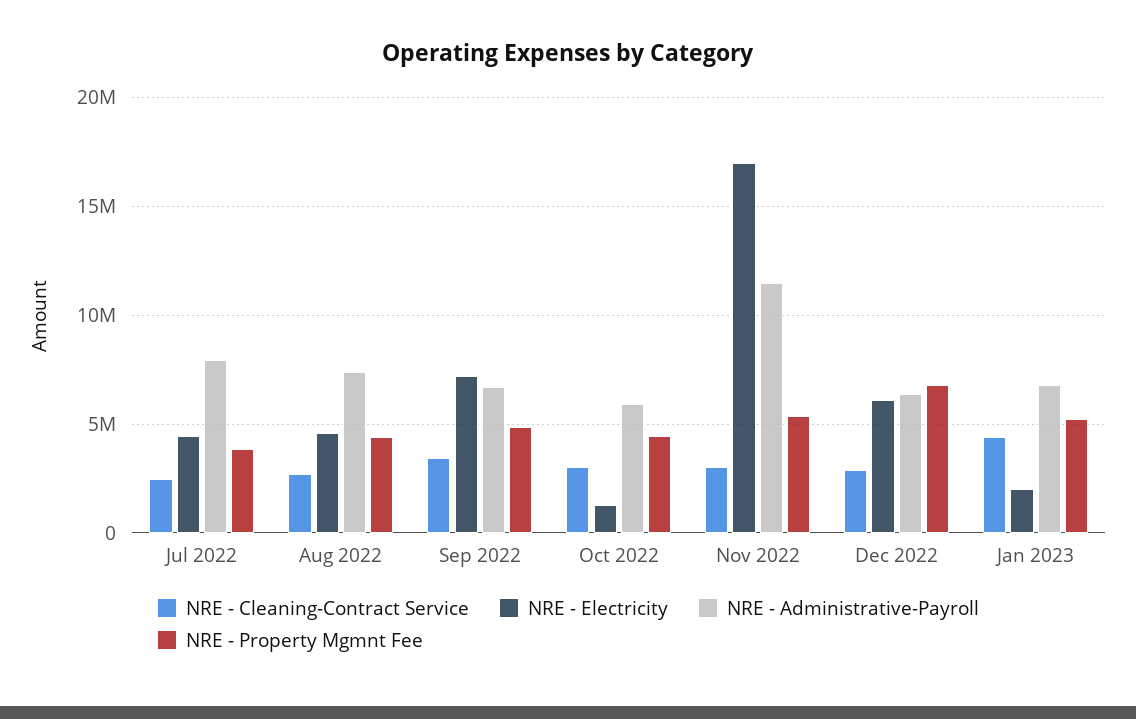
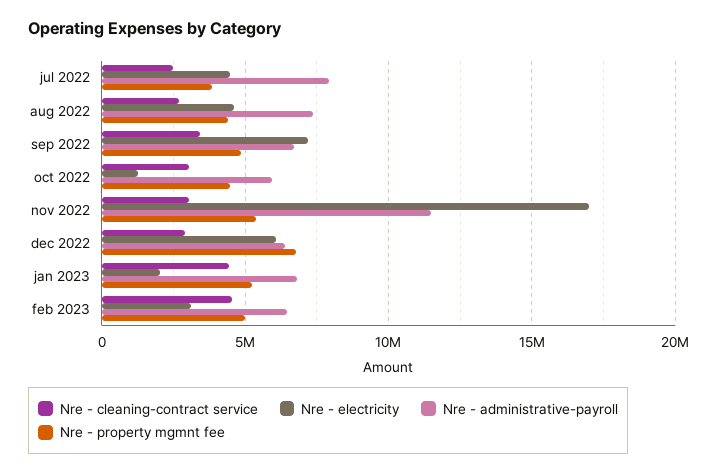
NRE - Cleaning-Contract Service, feb 2023: none -> 4500000
NRE - Electricity, feb 2023: none -> 3000000
NRE - Administrative-Payroll, feb 2023: none -> 6500000
NRE - Property Mgmnt Fee, feb 2023: none -> 5000000

